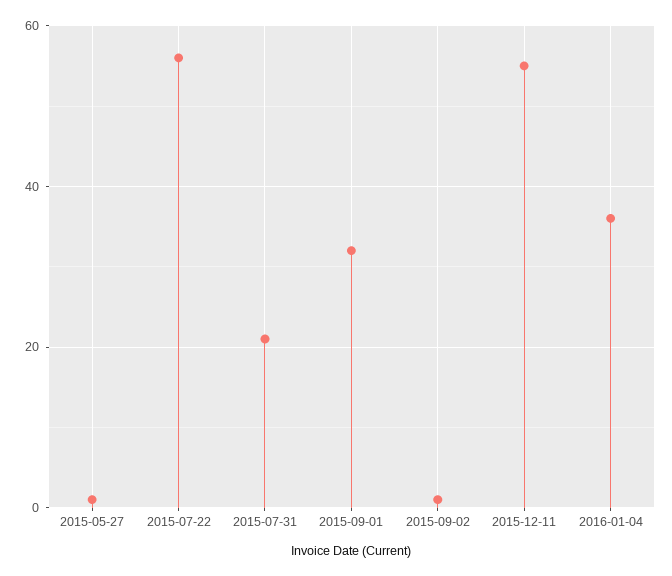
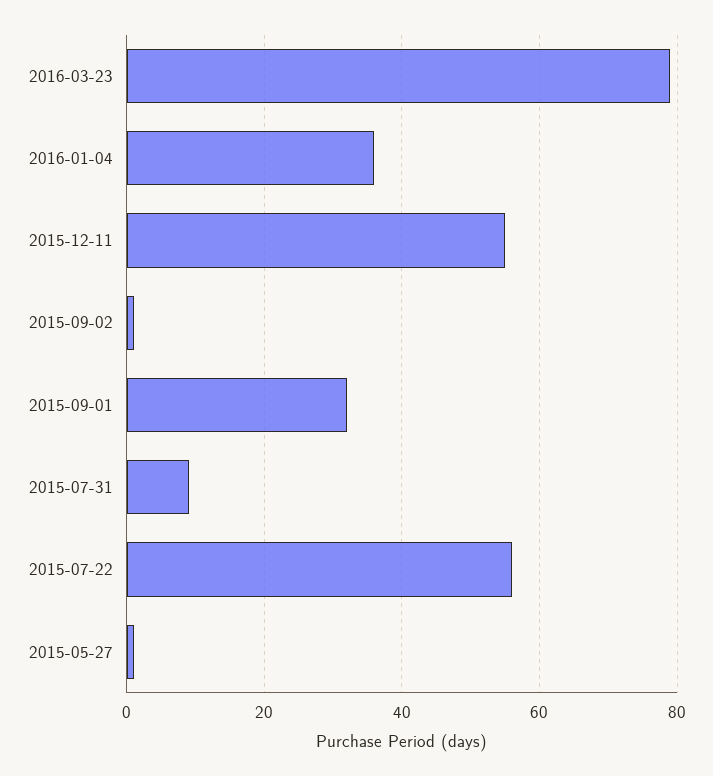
2015-07-31: 20 -> 10
2016-03-23: none -> 80

